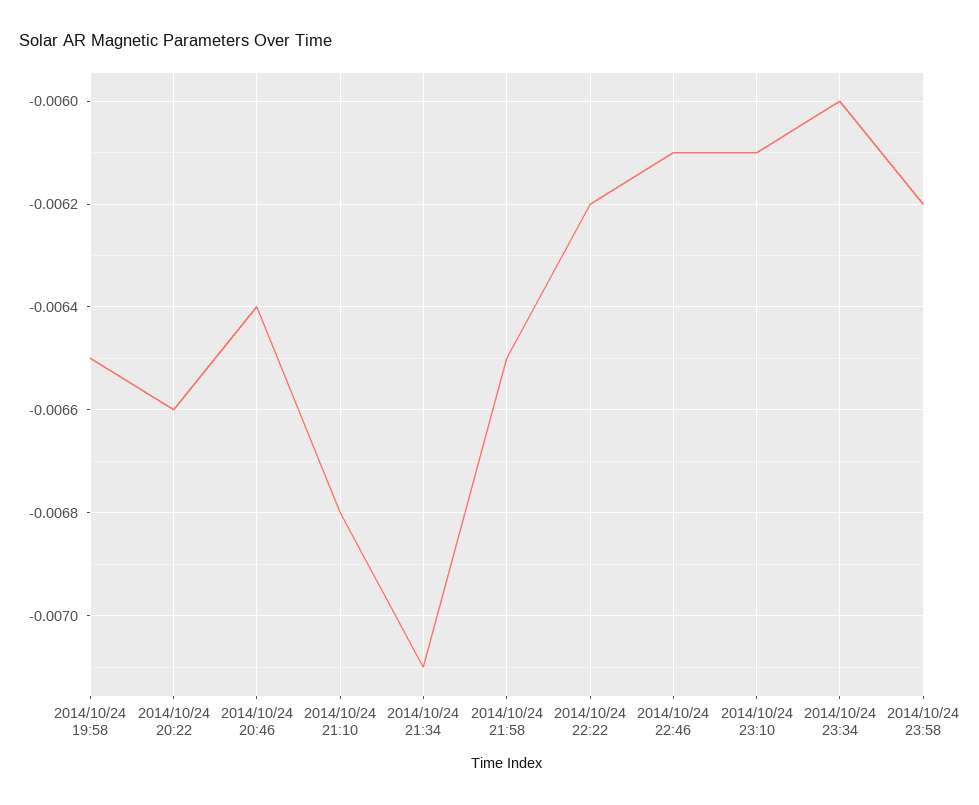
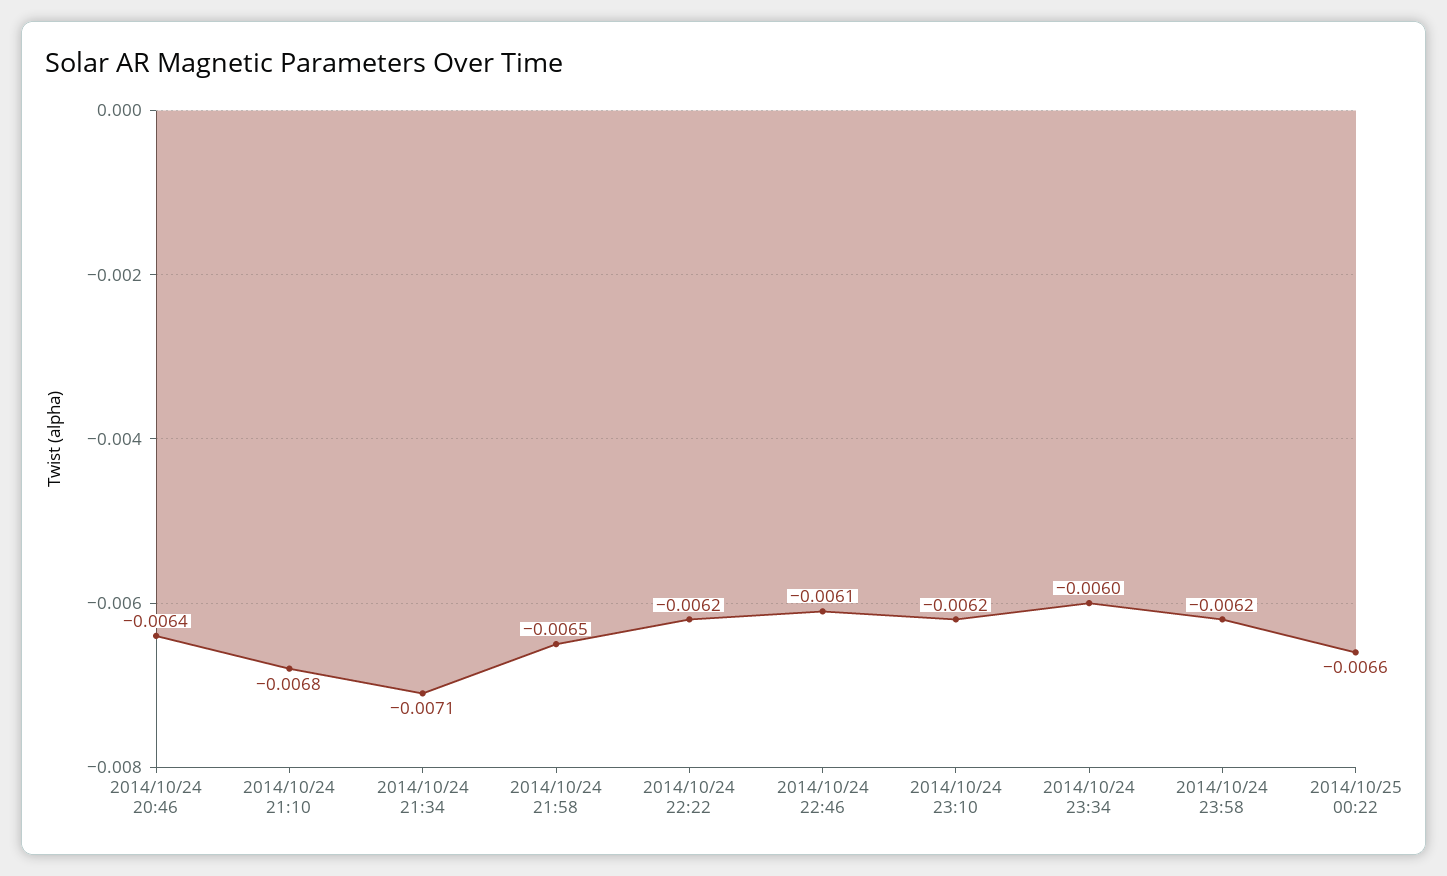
2014/10/24 19:58: -0.0065 -> none
2014/10/24 20:22: -0.0066 -> none
2014/10/24 23:10: -0.0061 -> -0.0062
2014/10/25 00:22: none -> -0.0066

